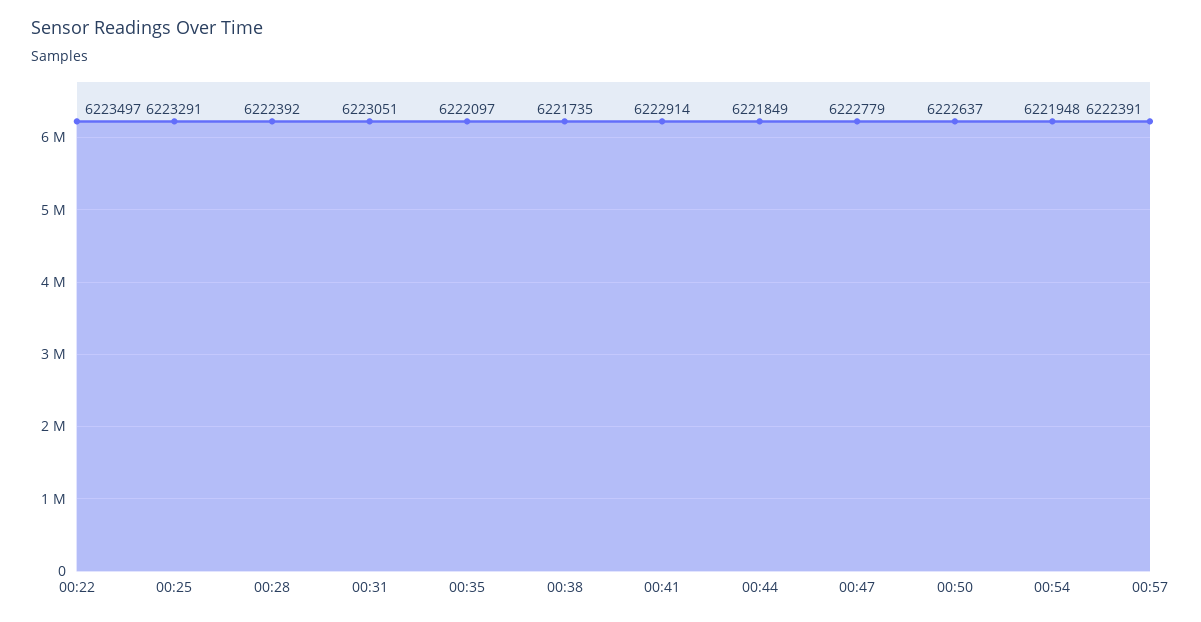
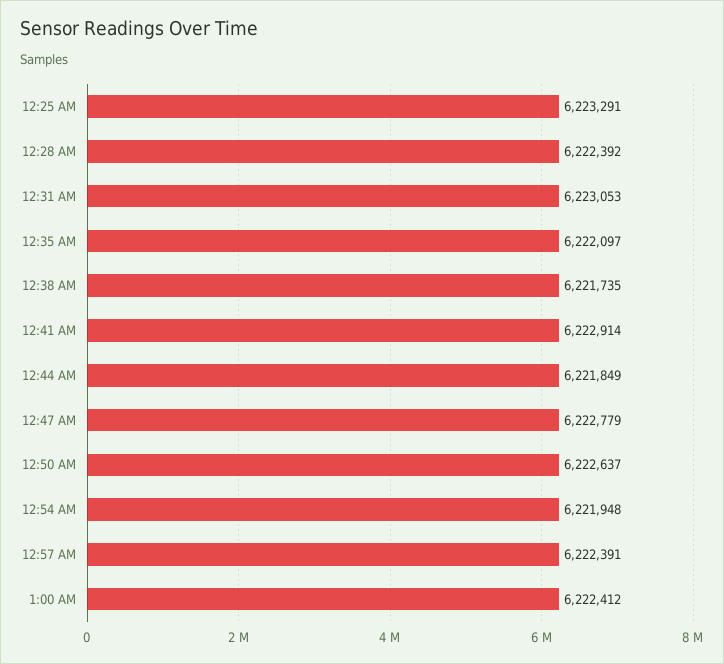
00:22: 6223497 -> none
00:31: 6223051 -> 6223053
1:00 AM: none -> 6222412

